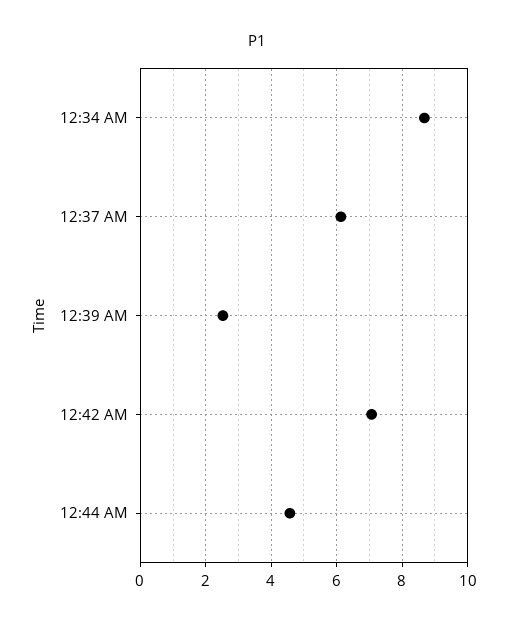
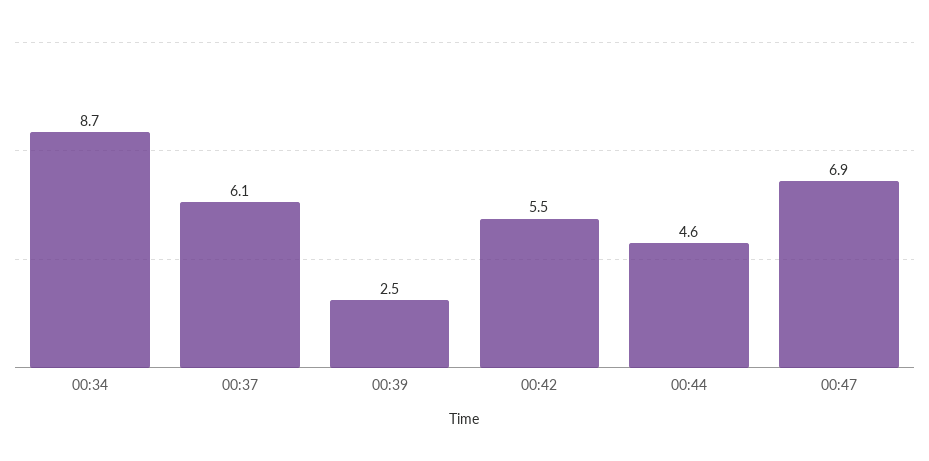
12:42 AM: 7 -> 5.5
00:47: none -> 6.9

